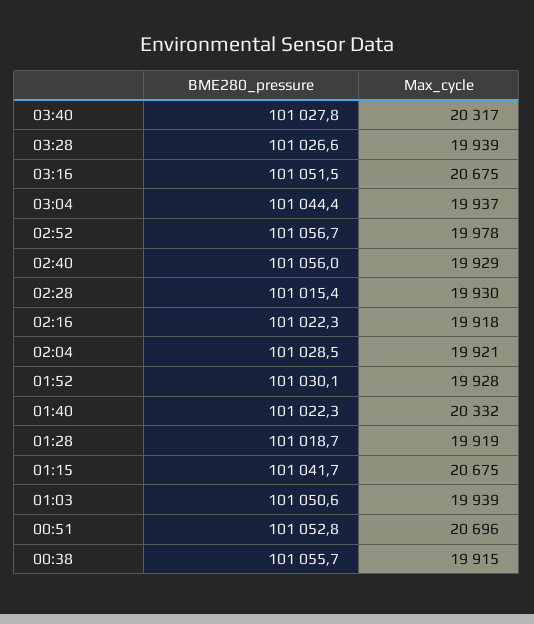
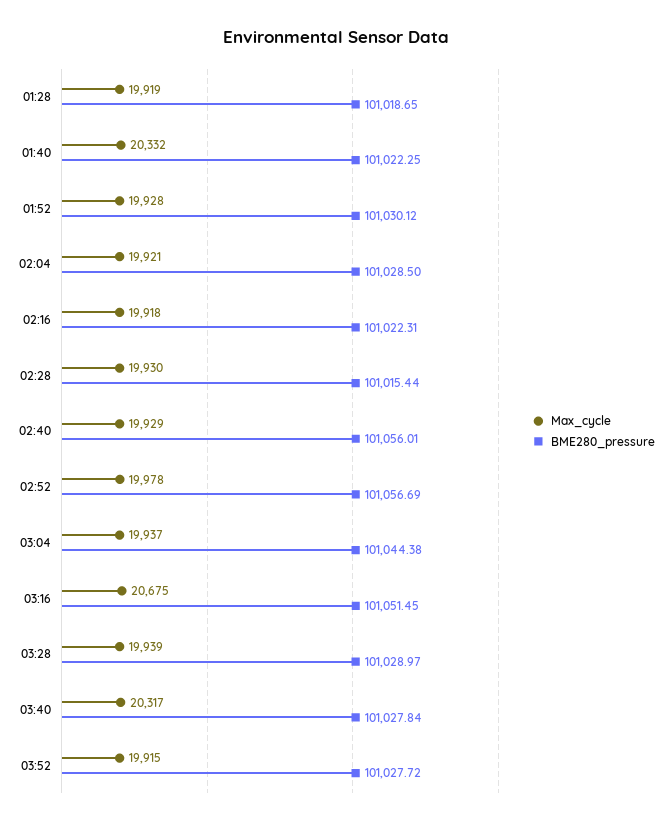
BME280_pressure, 03:28: 101026.6 -> 101028.97
BME280_pressure, 01:15: 101041.7 -> none
Max_cycle, 01:15: 20675 -> none
BME280_pressure, 01:03: 101050.6 -> none
Max_cycle, 01:03: 19939 -> none
BME280_pressure, 00:51: 101052.8 -> none
Max_cycle, 00:51: 20696 -> none
BME280_pressure, 00:38: 101055.7 -> none
Max_cycle, 00:38: 19915 -> none
Max_cycle, 03:52: none -> 19915
BME280_pressure, 03:52: none -> 101027.72

